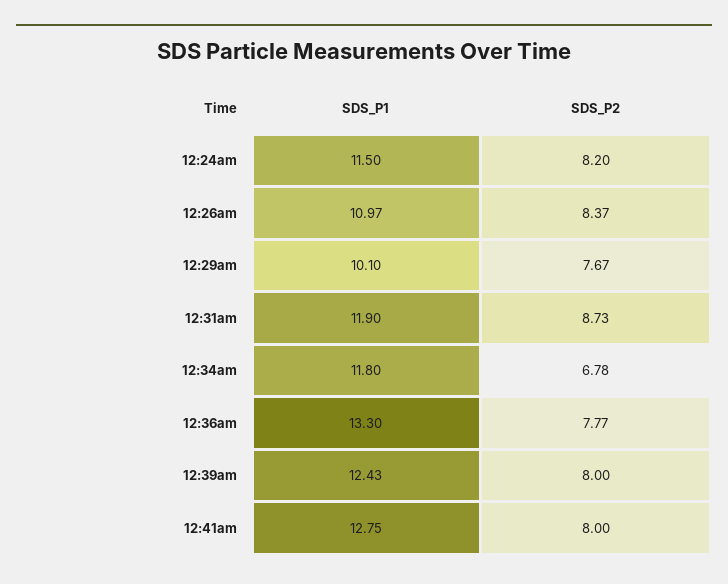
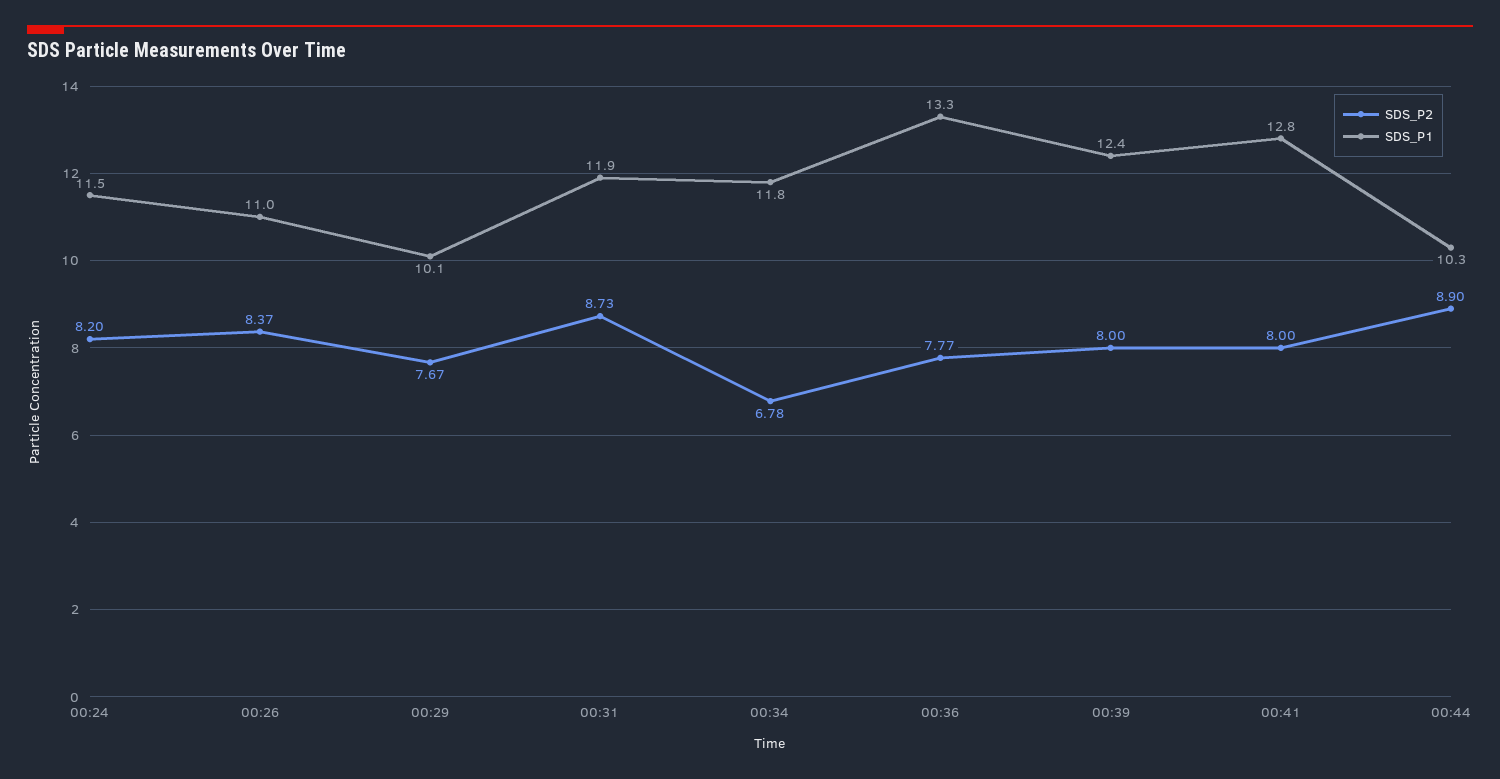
SDS_P2, 00:44: none -> 8.9
SDS_P1, 00:44: none -> 10.3

